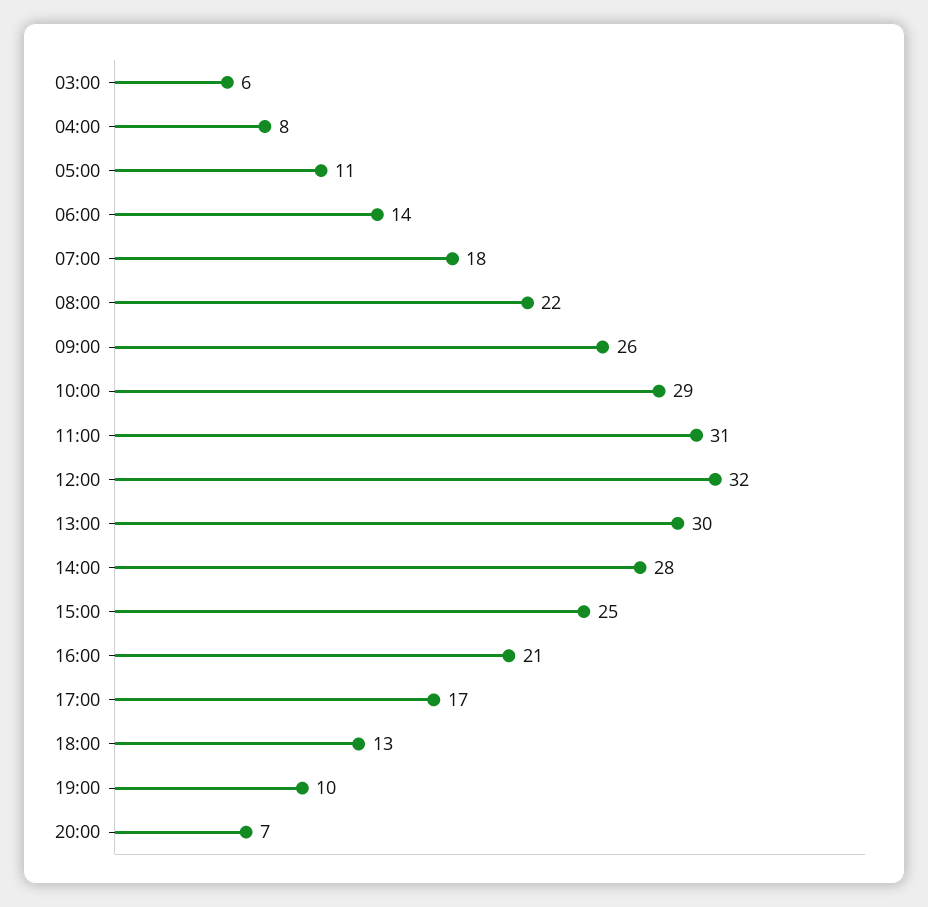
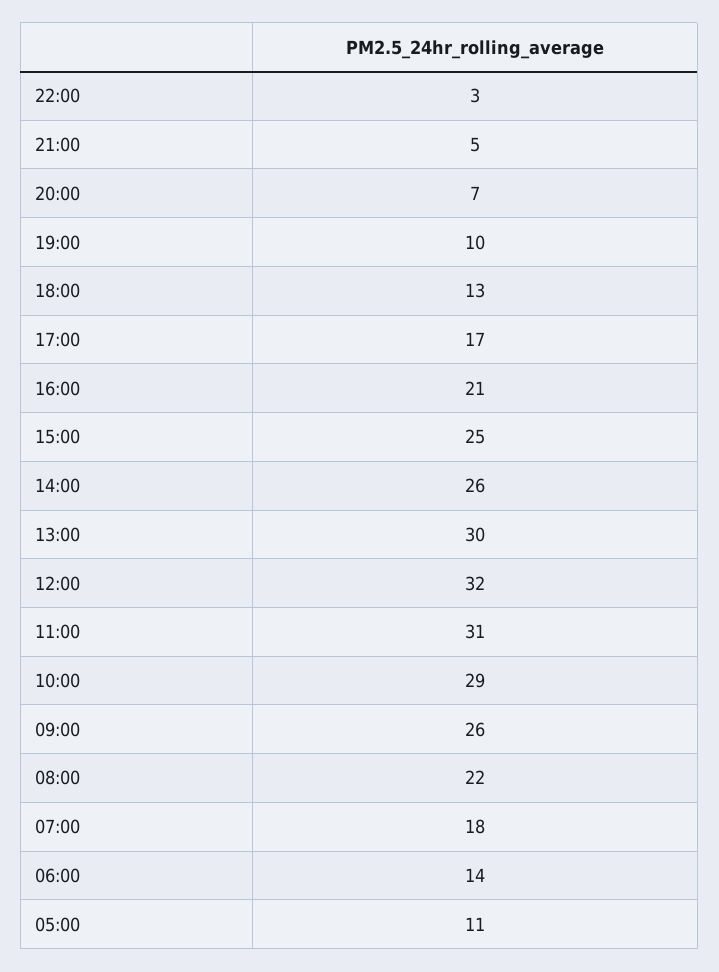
03:00: 6 -> none
04:00: 8 -> none
14:00: 28 -> 26
22:00: none -> 3
21:00: none -> 5

